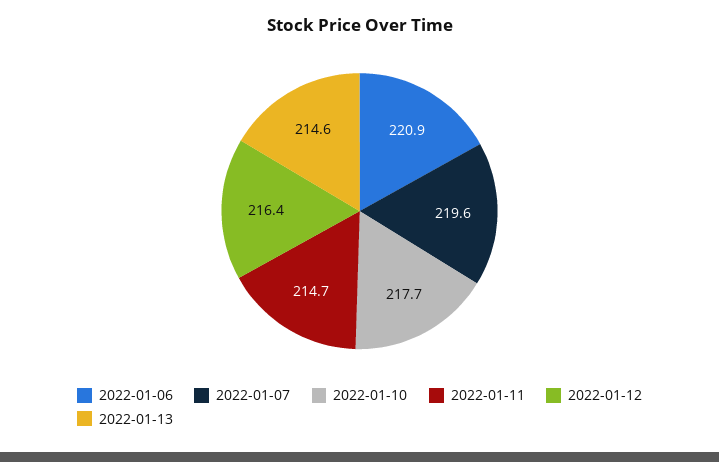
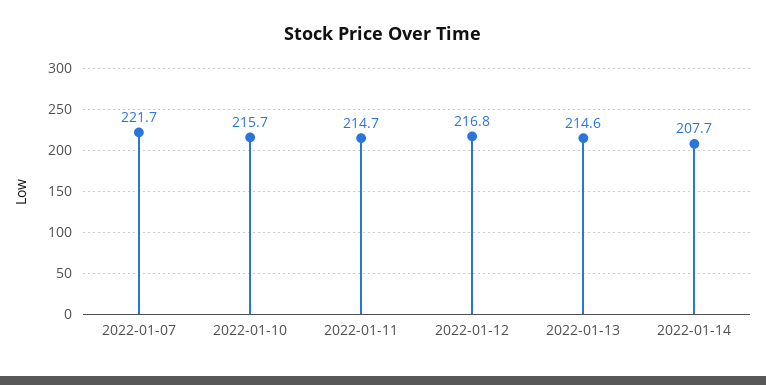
2022-01-06: 220.9 -> none
2022-01-07: 219.6 -> 221.7
2022-01-10: 217.7 -> 215.7
2022-01-12: 216.4 -> 216.8
2022-01-14: none -> 207.7

